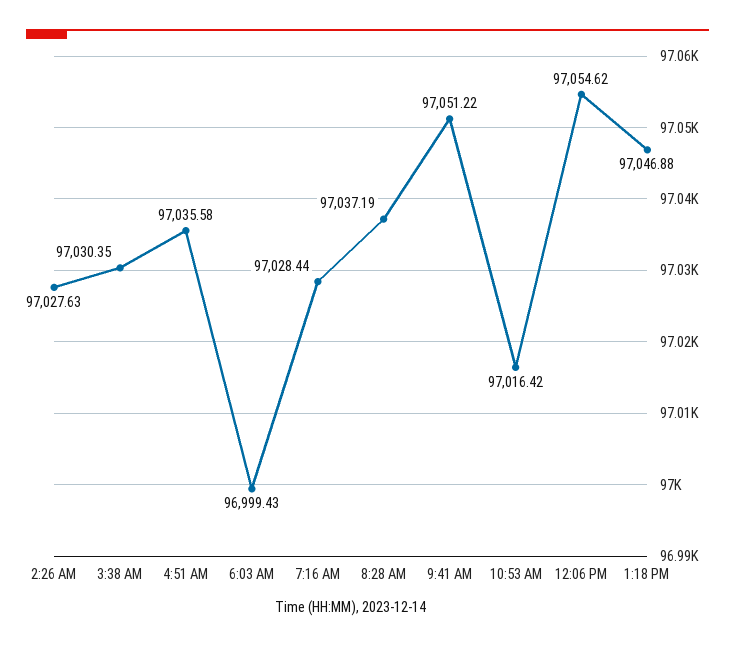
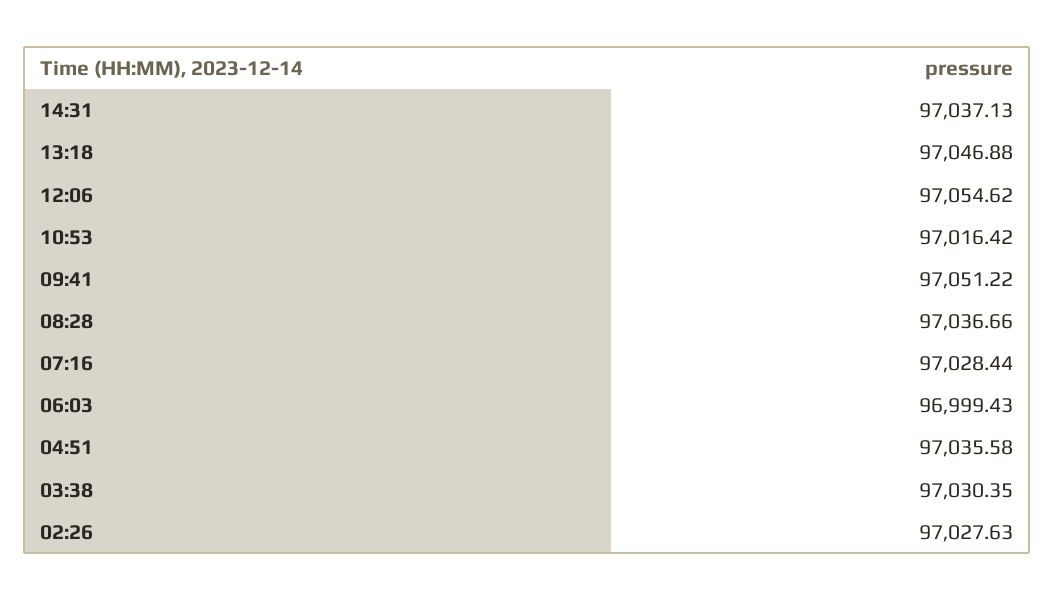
8:28 AM: 97037.19 -> 97036.66
14:31: none -> 97037.13

